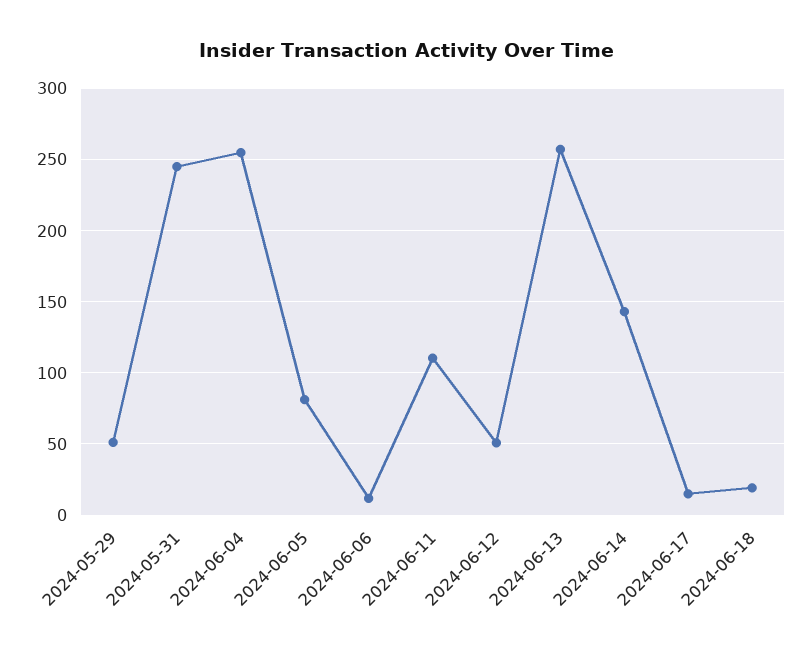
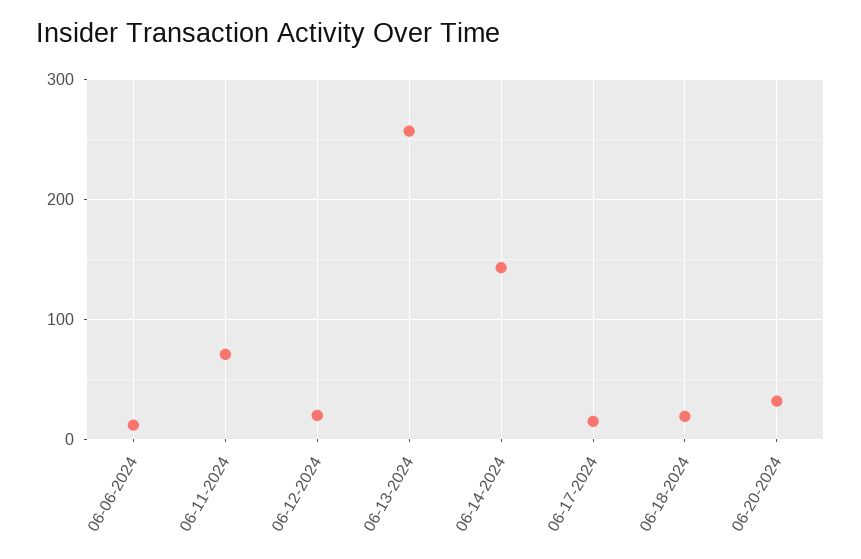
2024-05-29: 50 -> none
2024-05-31: 245 -> none
2024-06-04: 255 -> none
2024-06-05: 80 -> none
2024-06-11: 110 -> 70
2024-06-12: 50 -> 20
06-20-2024: none -> 30

